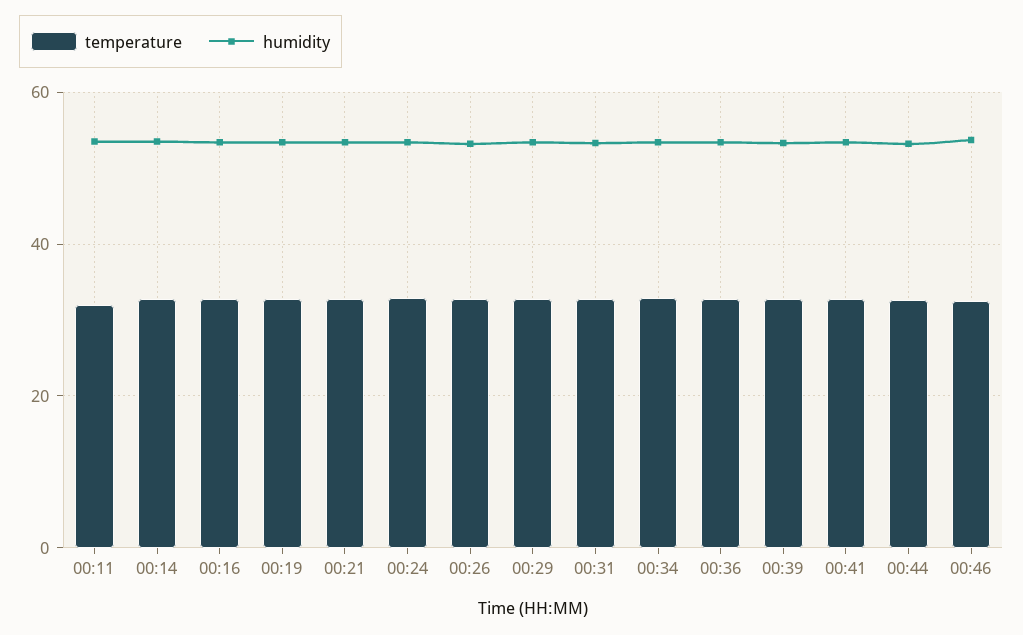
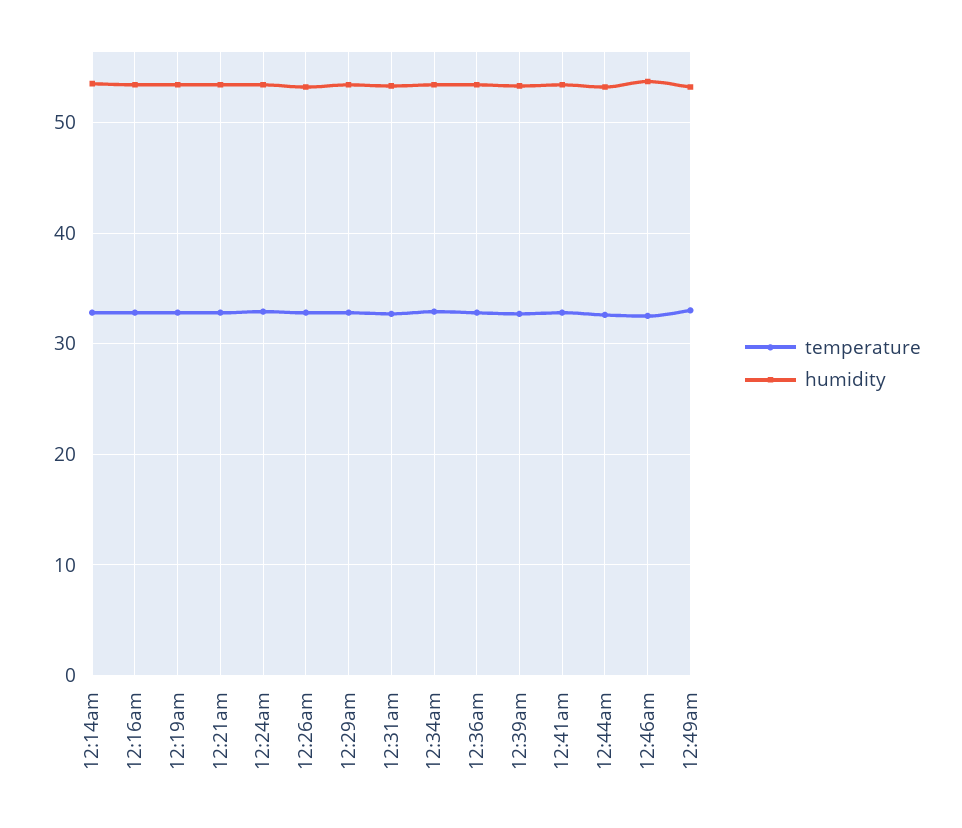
temperature, 00:11: 32 -> none
humidity, 00:11: 54 -> none
temperature, 12:49am: none -> 33
humidity, 12:49am: none -> 53

